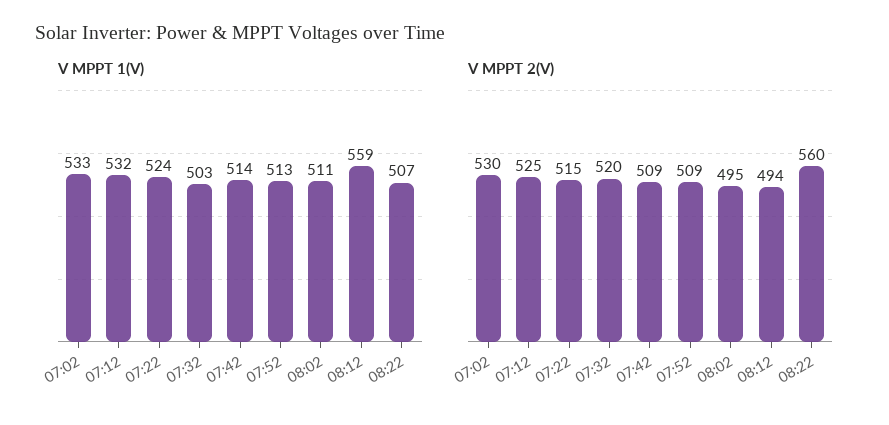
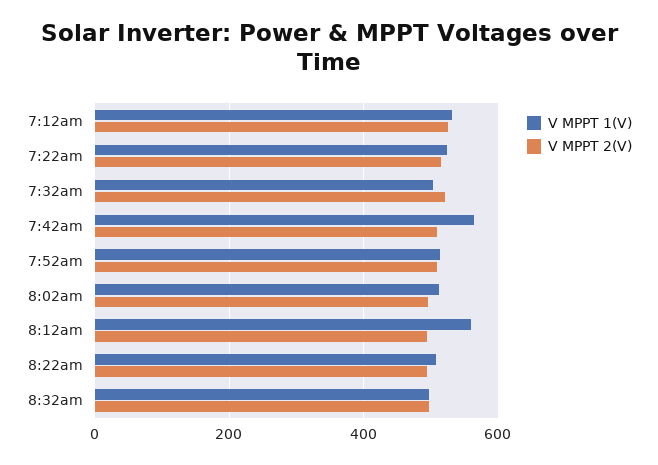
V MPPT 1(V), 07:02: 533 -> none
V MPPT 1(V), 07:42: 514 -> 560
V MPPT 2(V), 07:02: 530 -> none
V MPPT 2(V), 08:22: 560 -> 500
V MPPT 1(V), 8:32am: none -> 500
V MPPT 2(V), 8:32am: none -> 500

